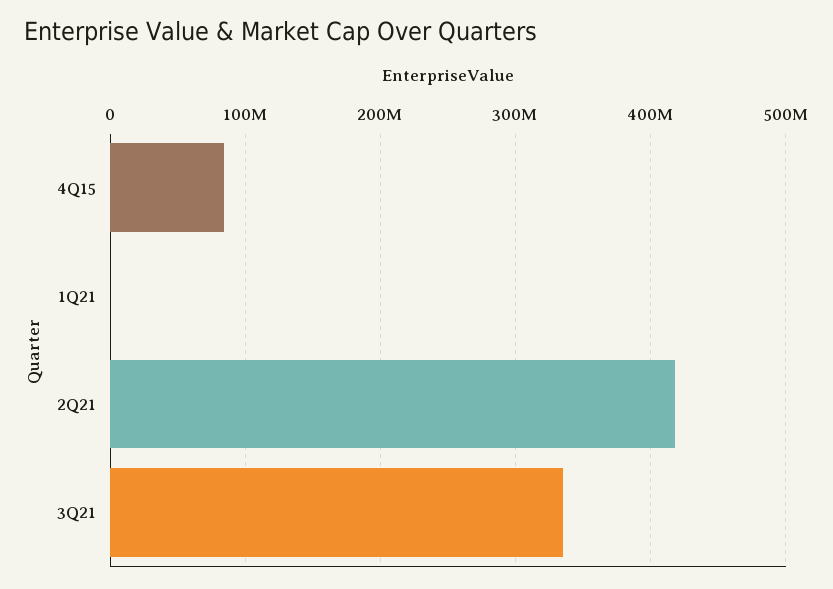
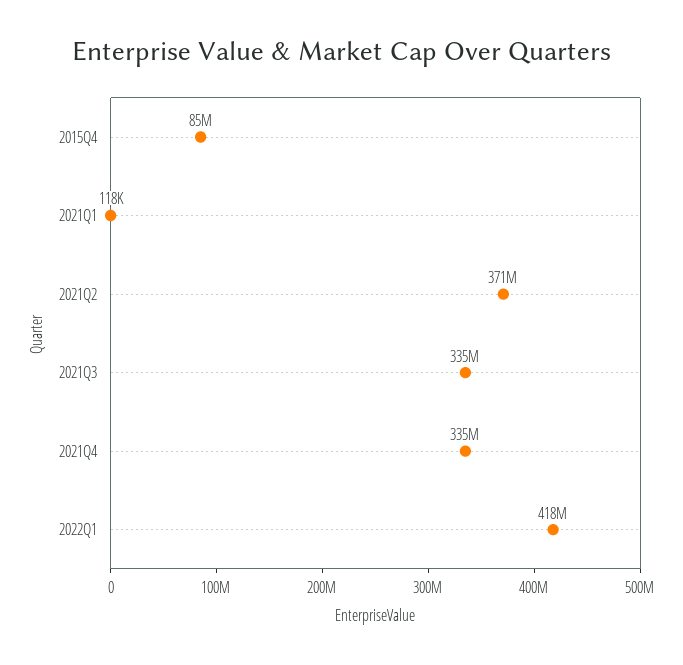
2Q21: 420000000 -> 371000000
2021Q4: none -> 335000000
2022Q1: none -> 418000000

